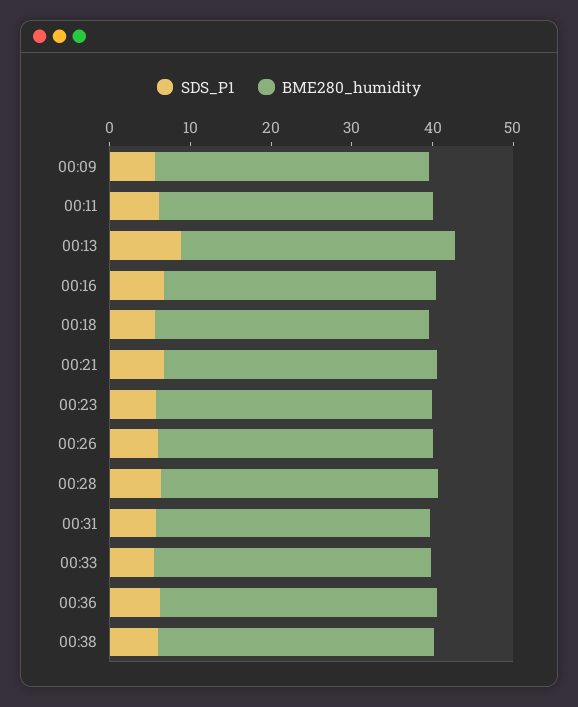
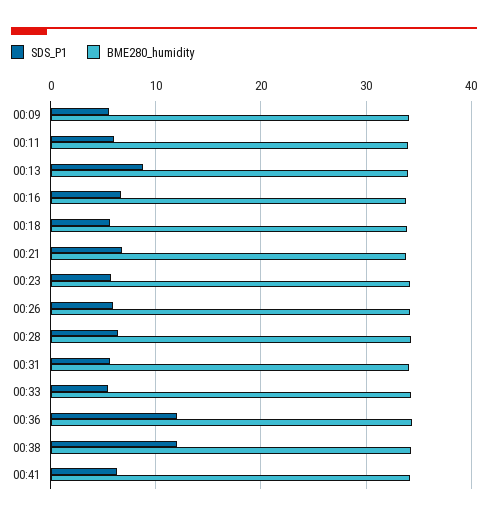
SDS_P1, 00:36: 6 -> 12
SDS_P1, 00:38: 6 -> 12
SDS_P1, 00:41: none -> 6
BME280_humidity, 00:41: none -> 34

